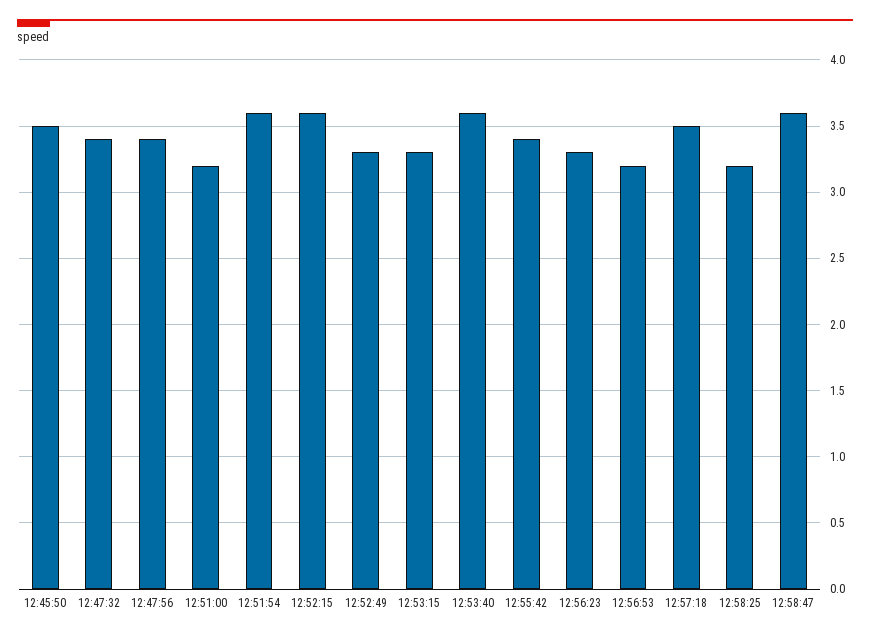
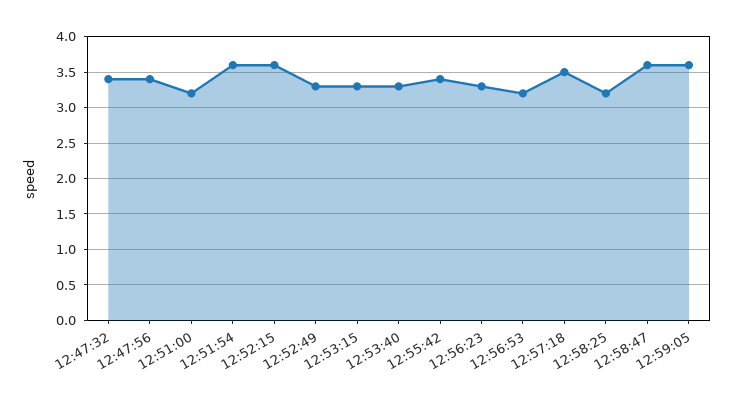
12:45:50: 3.5 -> none
12:53:40: 3.6 -> 3.3
12:59:05: none -> 3.6

